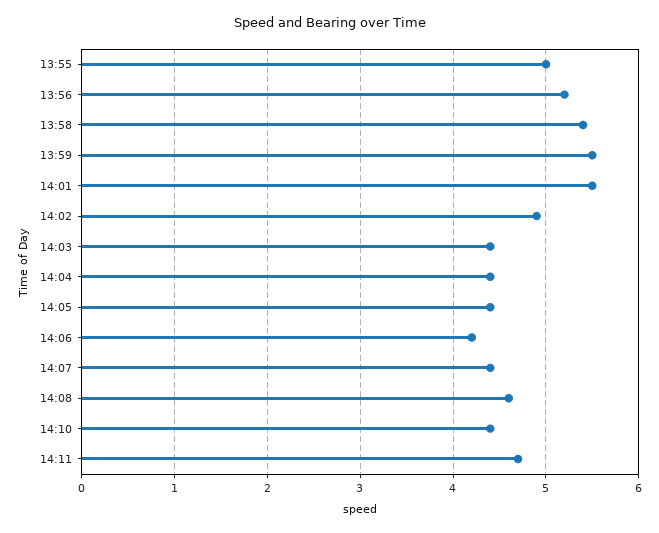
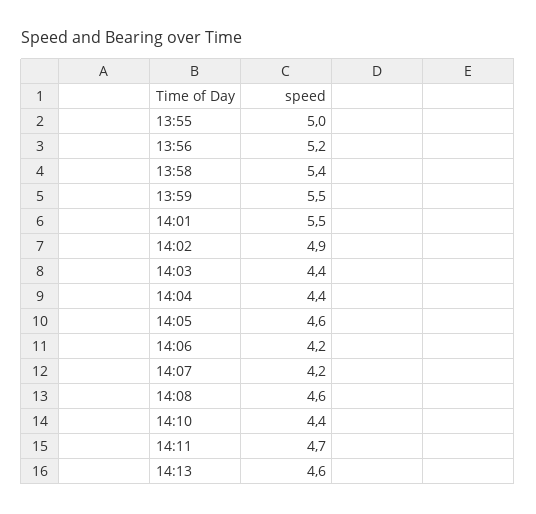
14:05: 4.4 -> 4.6
14:07: 4.4 -> 4.2
14:13: none -> 4.6

